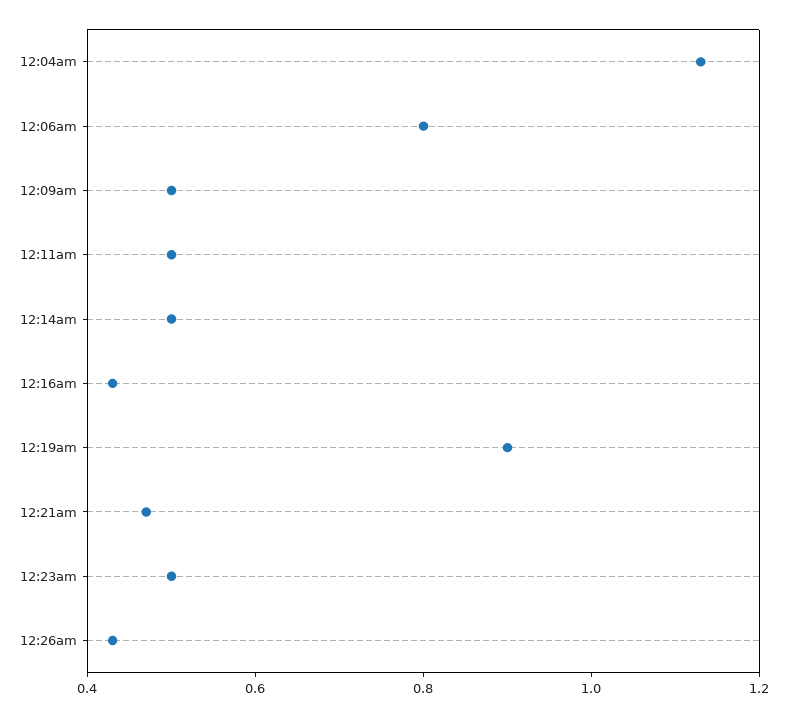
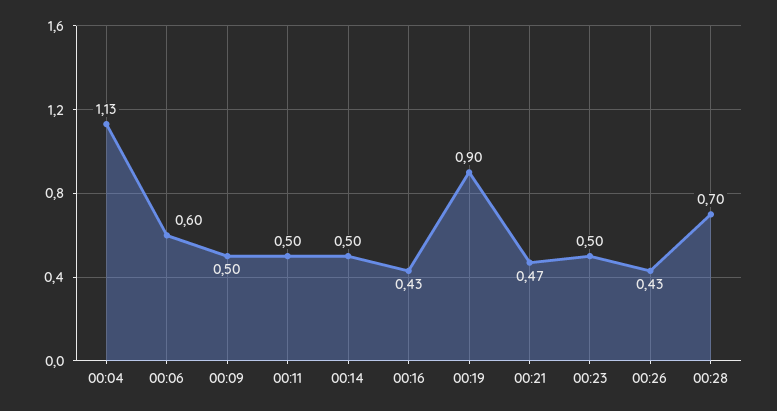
12:06am: 0.8 -> 0.6
00:28: none -> 0.7

